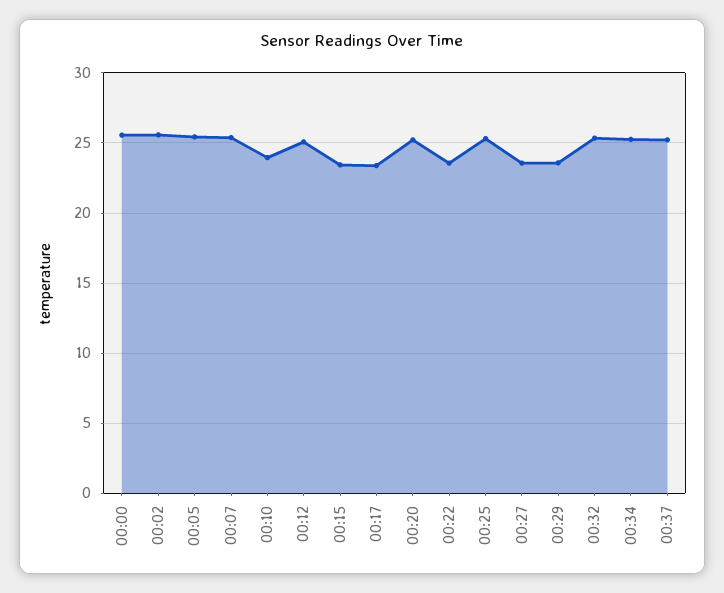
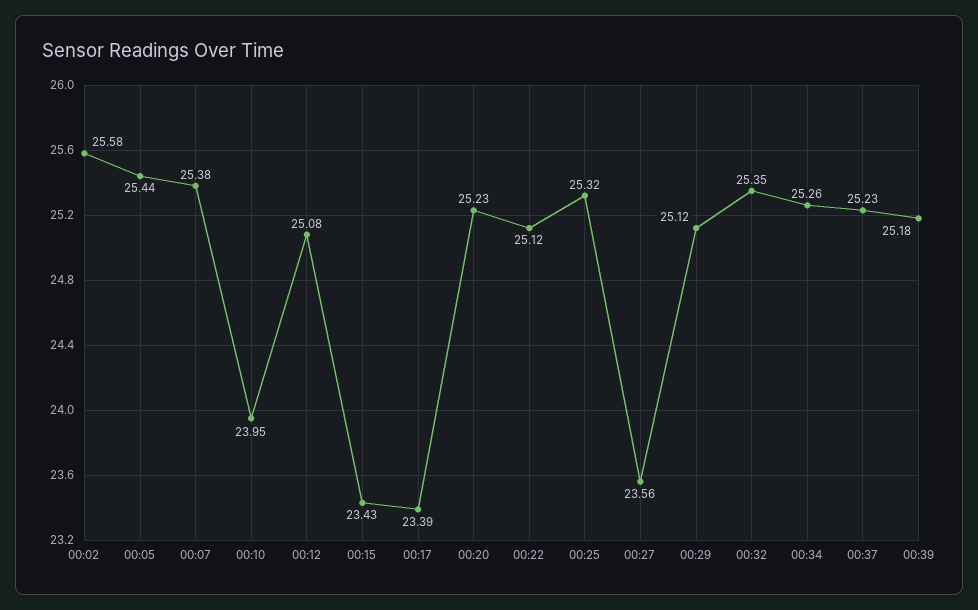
00:00: 25.5 -> none
00:22: 23.5 -> 25.12
00:29: 23.5 -> 25.12
00:39: none -> 25.18

